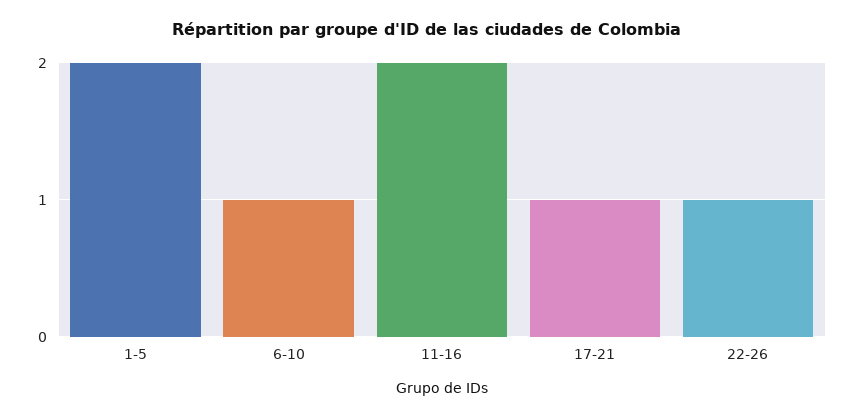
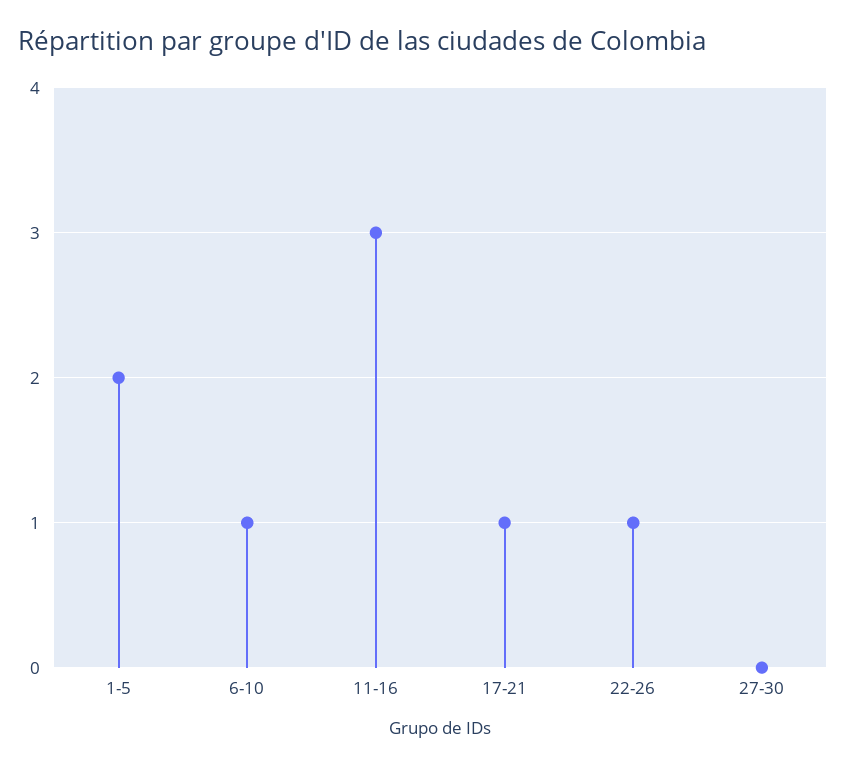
11-16: 2 -> 3
27-30: none -> 0

